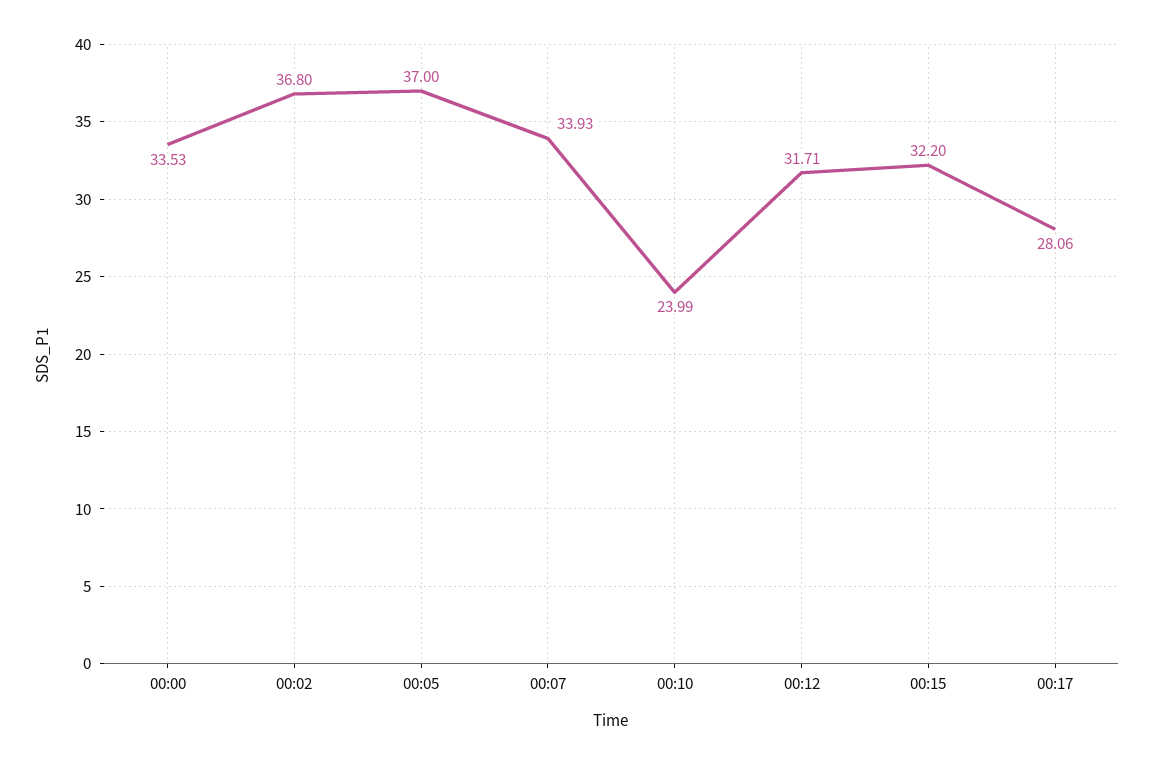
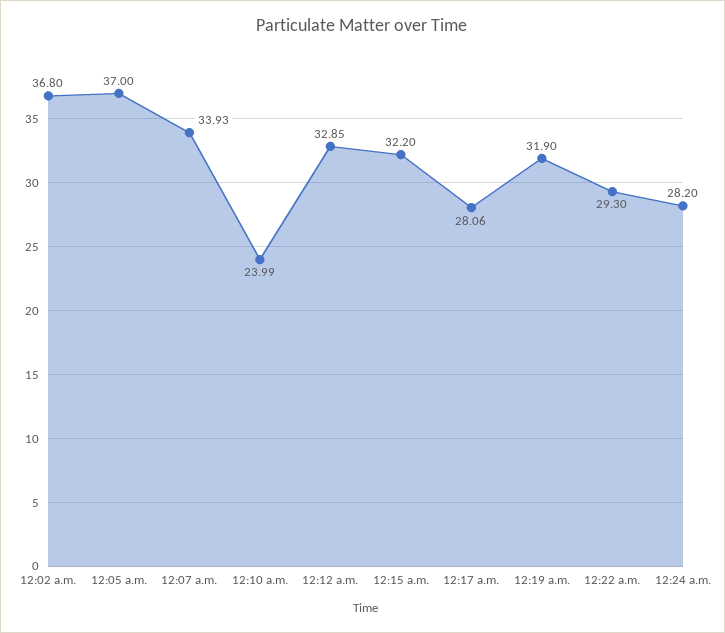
00:00: 33.53 -> none
00:12: 31.71 -> 32.85
12:19 a.m.: none -> 31.9
12:22 a.m.: none -> 29.3
12:24 a.m.: none -> 28.2

